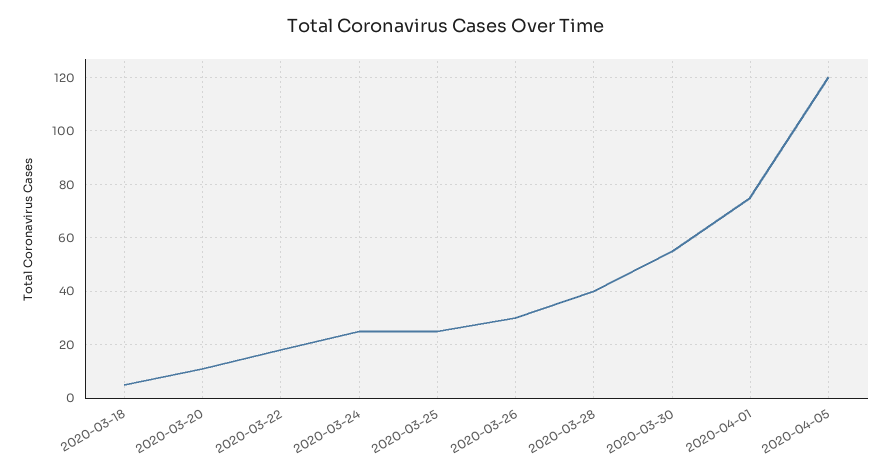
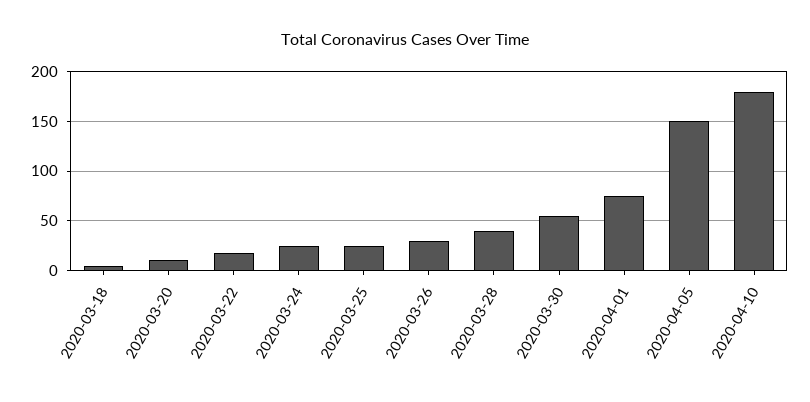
2020-04-05: 120 -> 150
2020-04-10: none -> 180

